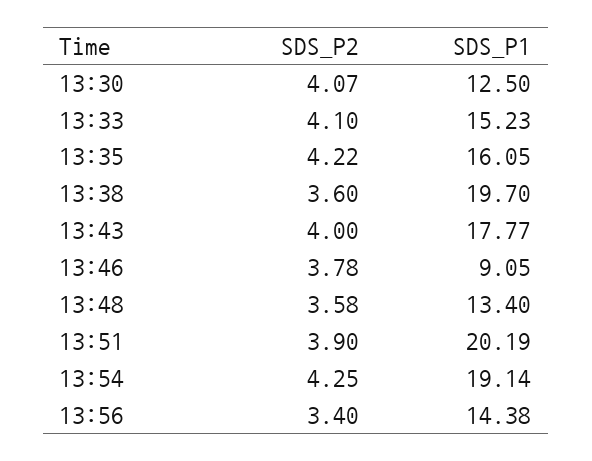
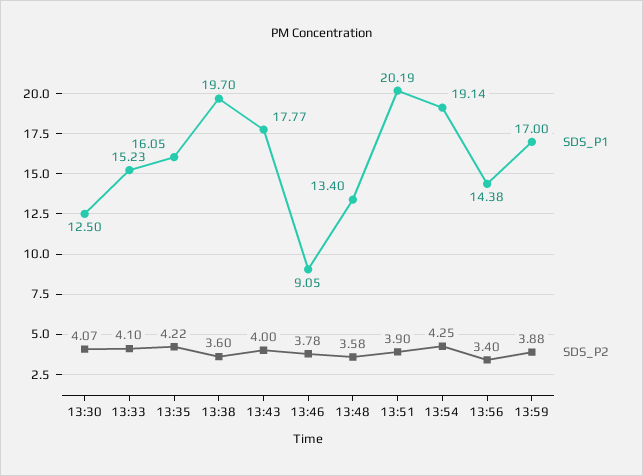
SDS_P1, 13:59: none -> 17
SDS_P2, 13:59: none -> 3.88

